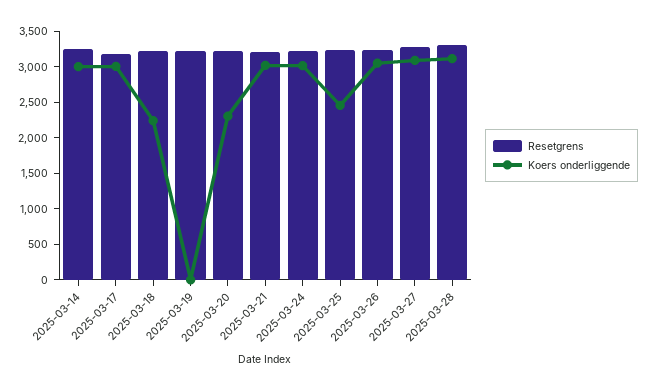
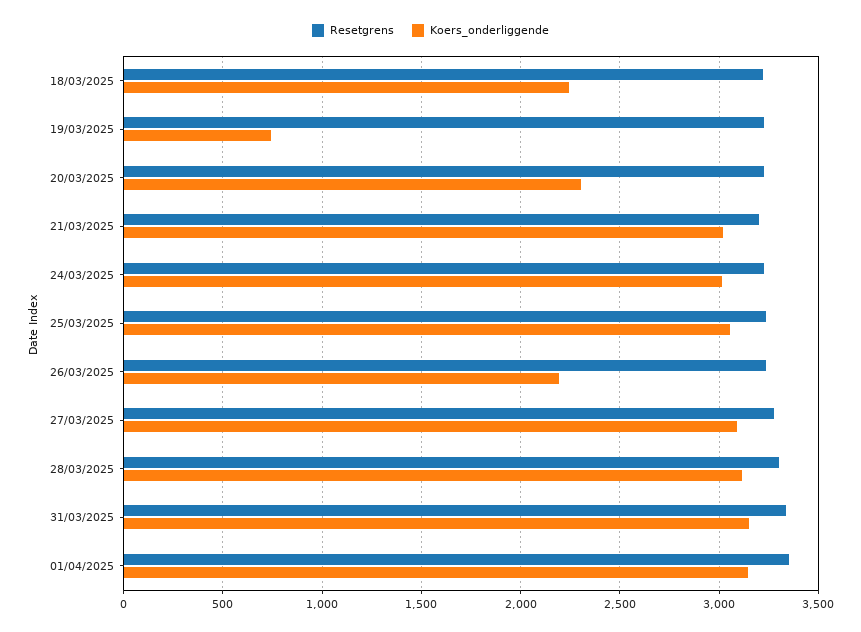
Resetgrens, 2025-03-14: 3250 -> none
Koers onderliggende, 2025-03-14: 3000 -> none
Resetgrens, 2025-03-17: 3250 -> none
Koers onderliggende, 2025-03-17: 3000 -> none
Koers onderliggende, 2025-03-19: 0 -> 750
Koers onderliggende, 2025-03-25: 2500 -> 3050
Koers onderliggende, 2025-03-26: 3000 -> 2200
Resetgrens, 31/03/2025: none -> 3350
Koers onderliggende, 31/03/2025: none -> 3150
Resetgrens, 01/04/2025: none -> 3350
Koers onderliggende, 01/04/2025: none -> 3150

